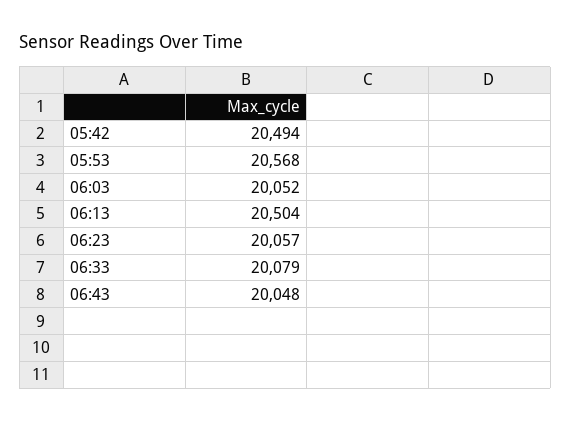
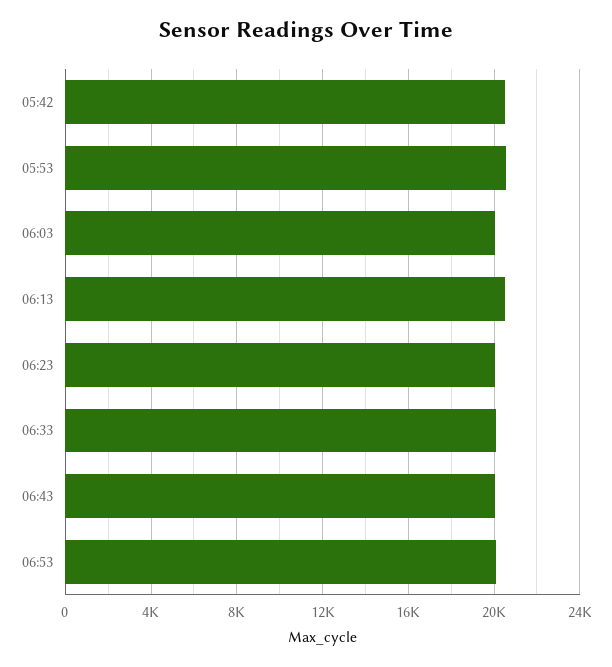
06:53: none -> 20000

